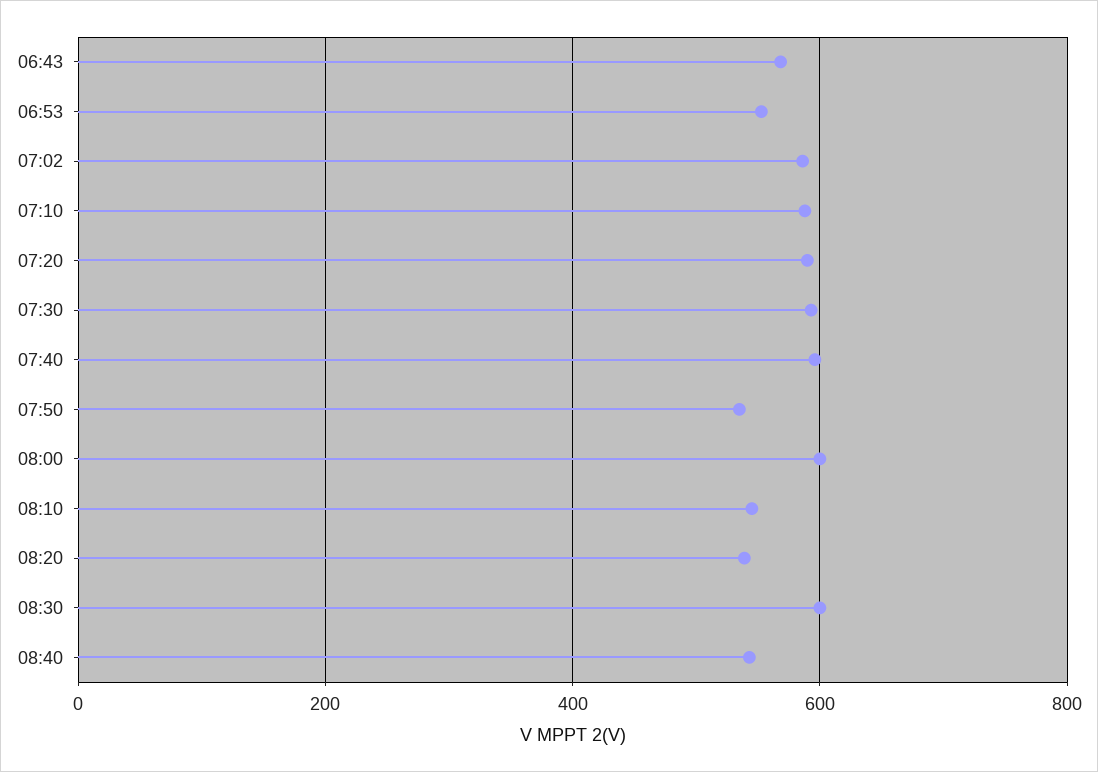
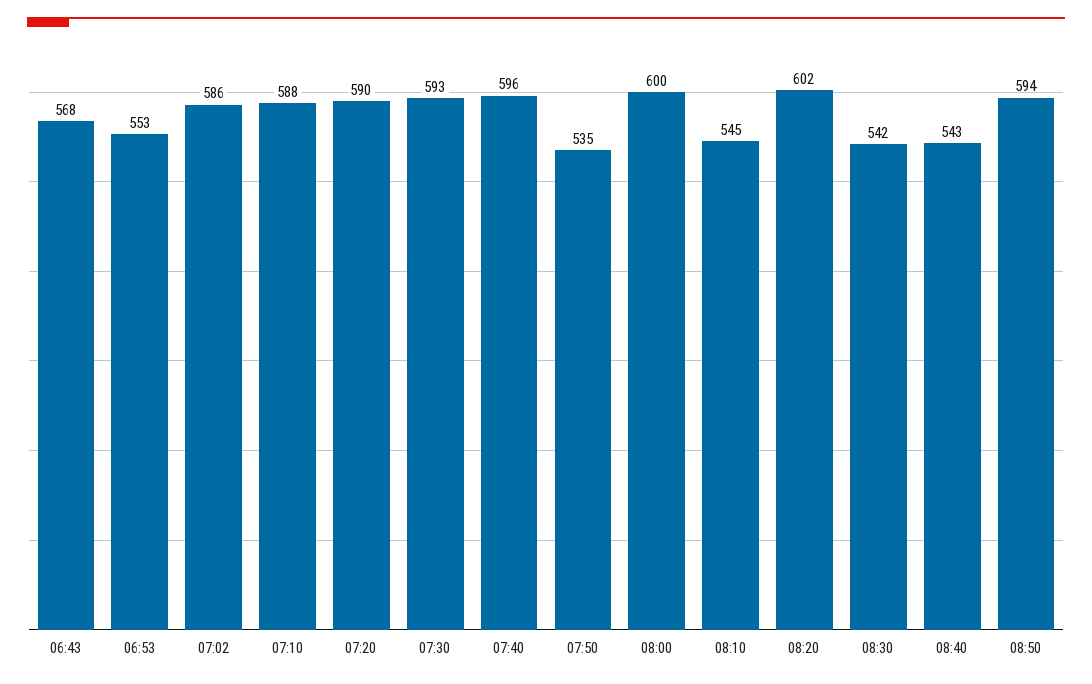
08:20: 540 -> 602
08:30: 600 -> 542
08:50: none -> 594

